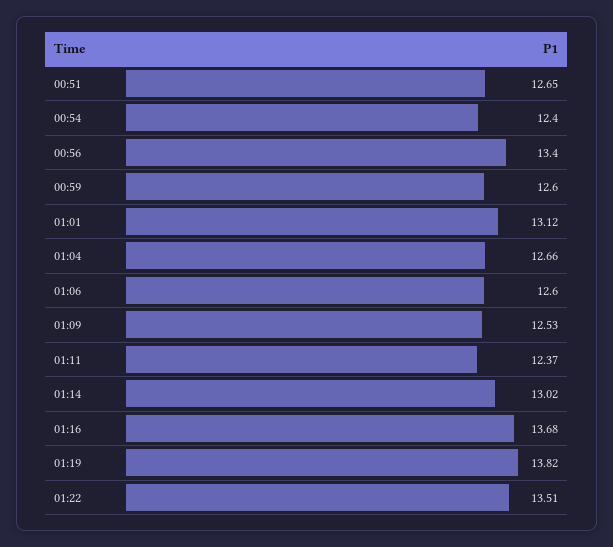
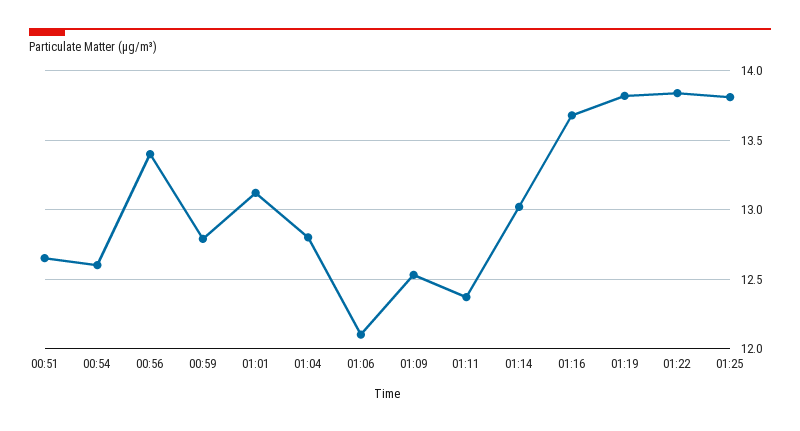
00:54: 12.4 -> 12.6
00:59: 12.6 -> 12.8
01:04: 12.66 -> 12.8
01:06: 12.6 -> 12.1
01:22: 13.51 -> 13.85
01:25: none -> 13.8

